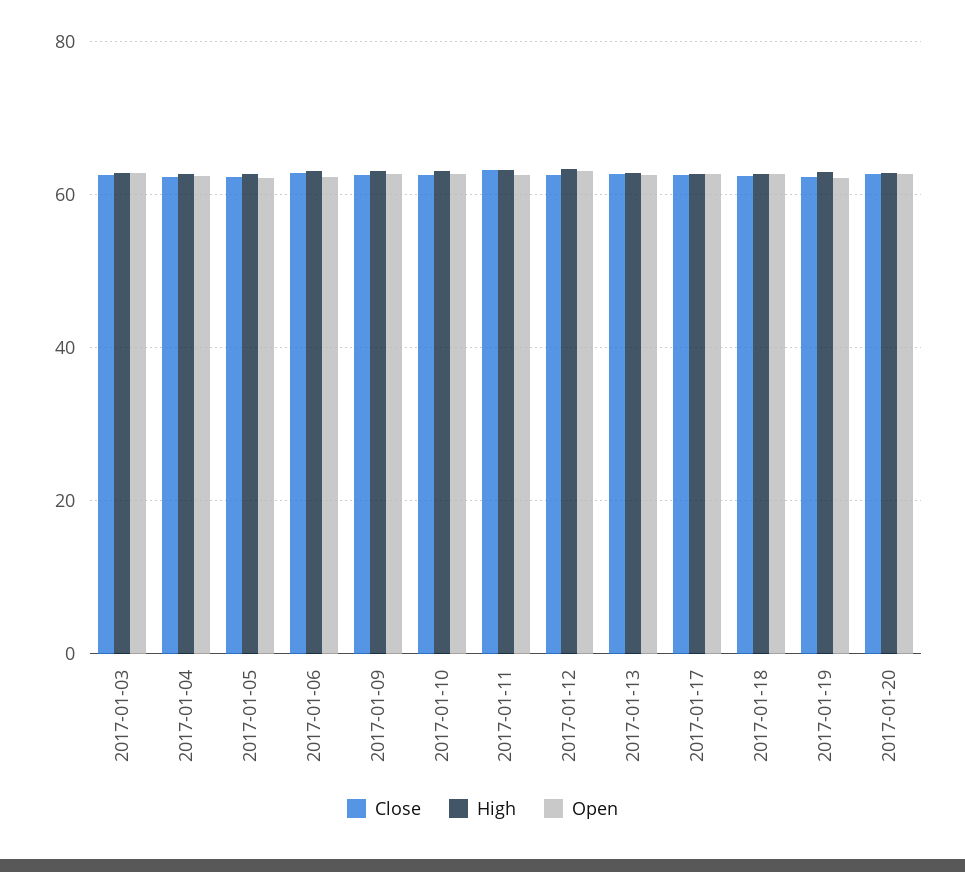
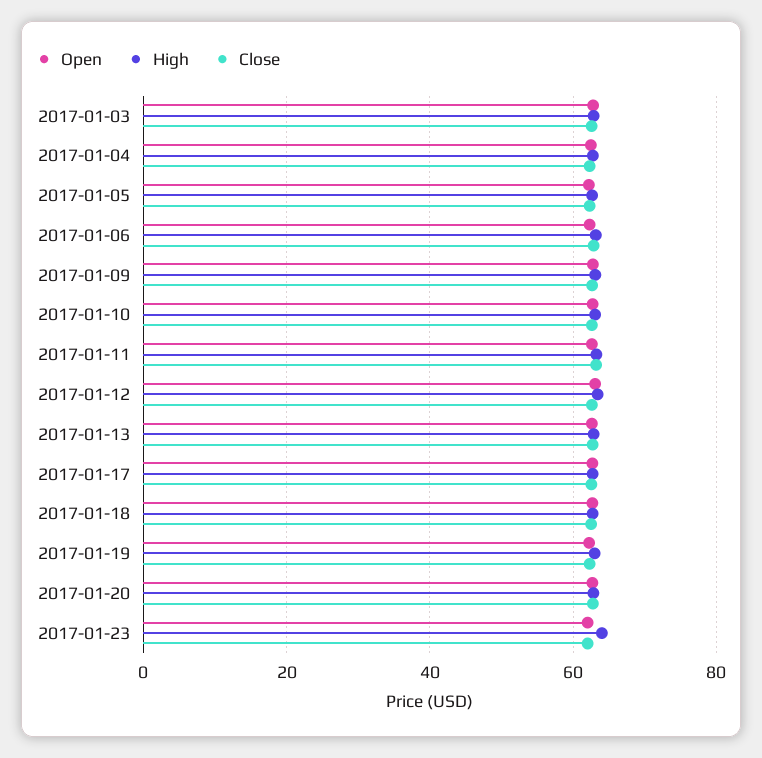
Open, 2017-01-23: none -> 62
High, 2017-01-23: none -> 64
Close, 2017-01-23: none -> 62

